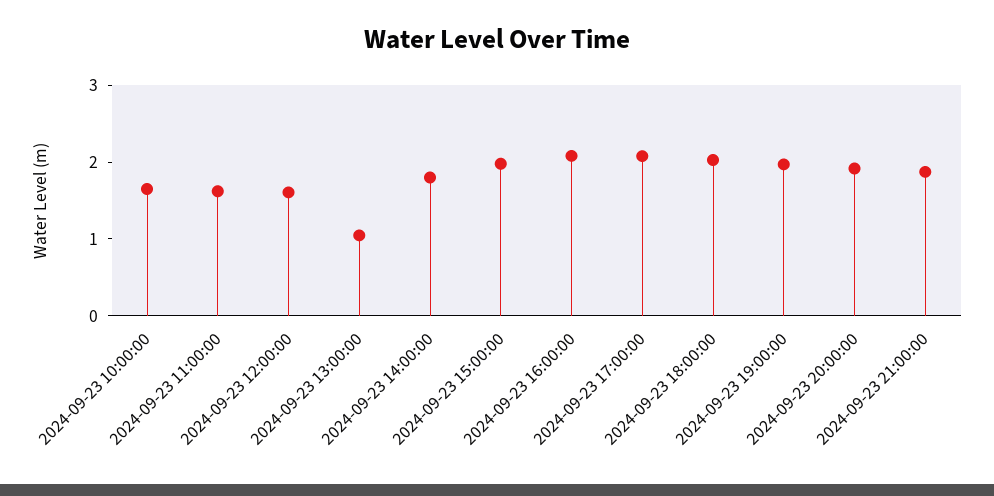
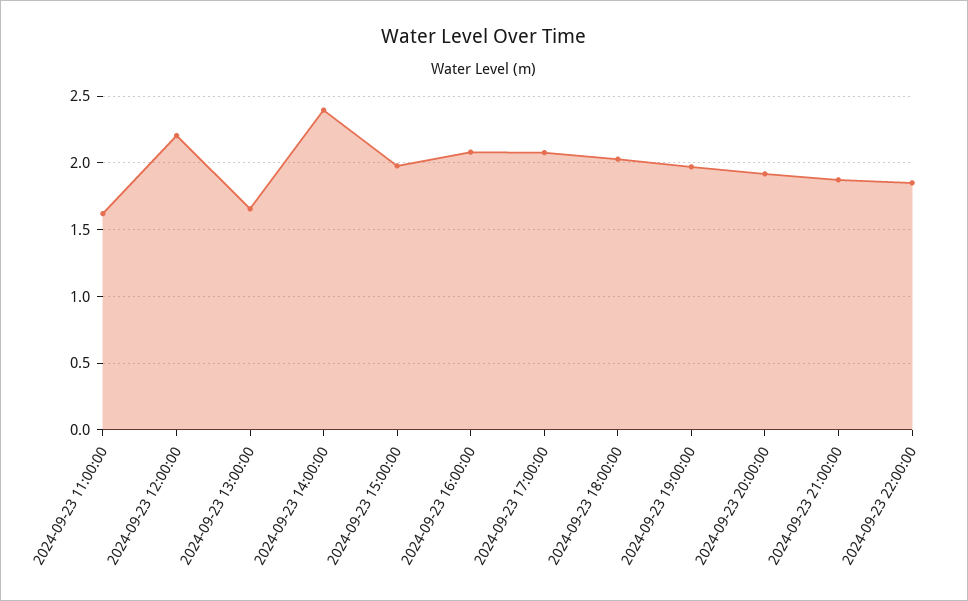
2024-09-23 10:00:00: 1.6 -> none
2024-09-23 12:00:00: 1.6 -> 2.2
2024-09-23 13:00:00: 1 -> 1.65
2024-09-23 14:00:00: 1.8 -> 2.4
2024-09-23 22:00:00: none -> 1.85

